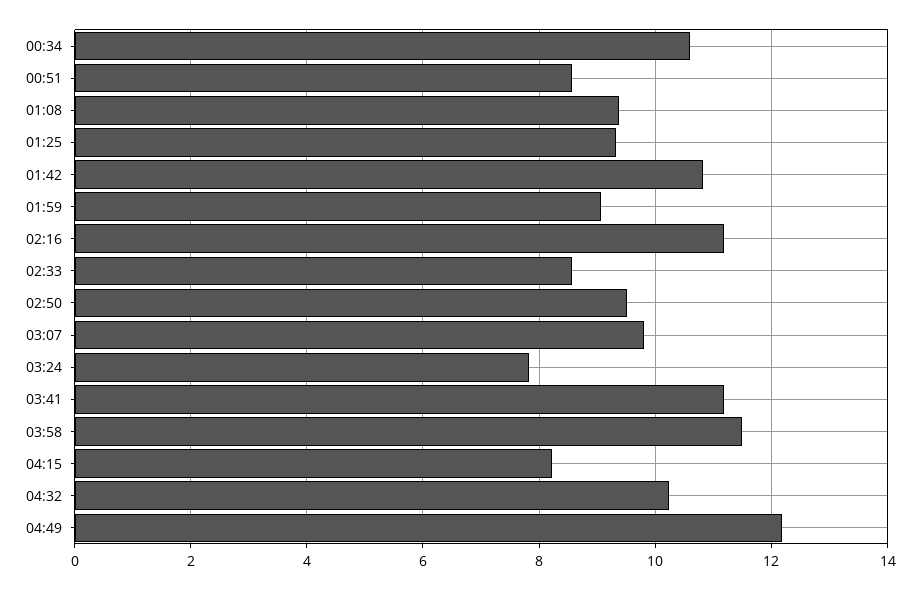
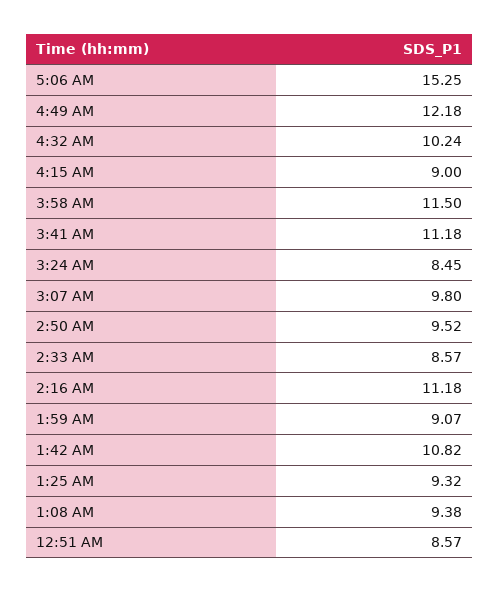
00:34: 10.6 -> none
03:24: 7.8 -> 8.45
04:15: 8.2 -> 9
5:06 AM: none -> 15.25

